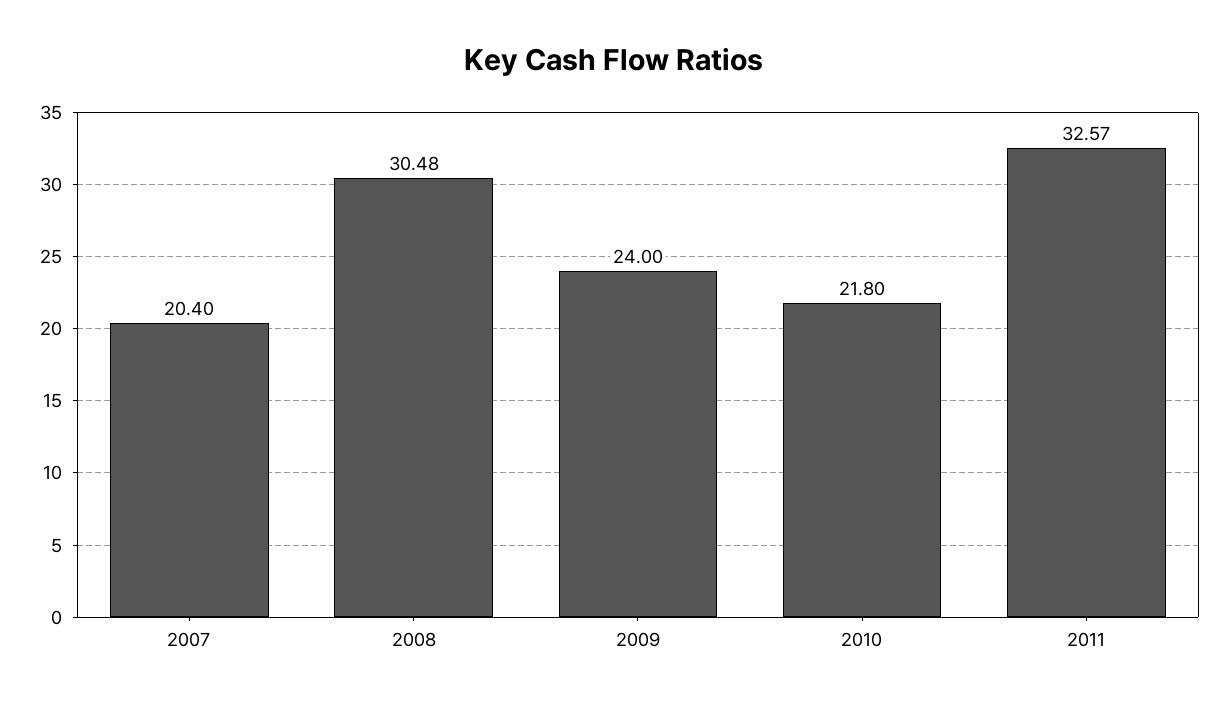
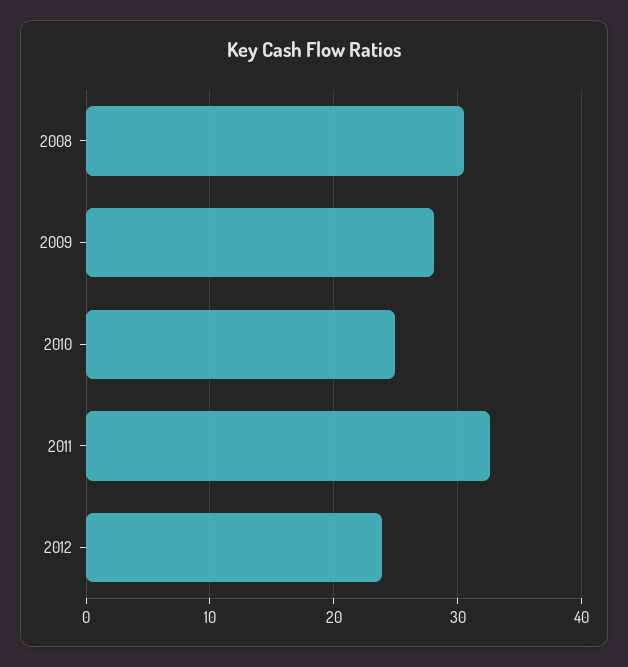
2007: 20.4 -> none
2009: 24 -> 28
2010: 21.8 -> 25
2012: none -> 24

